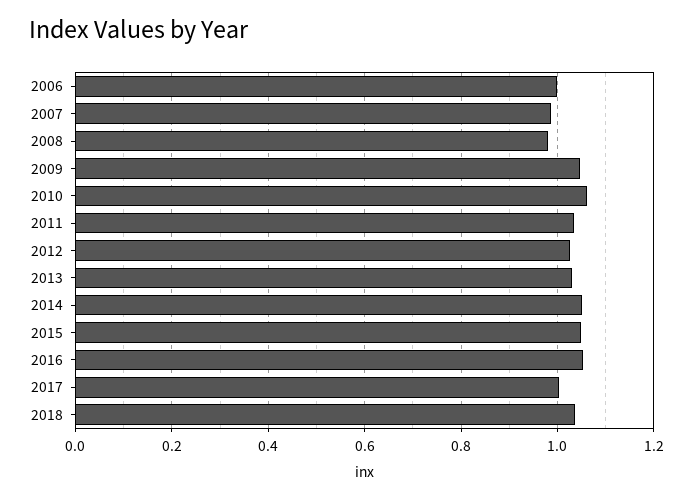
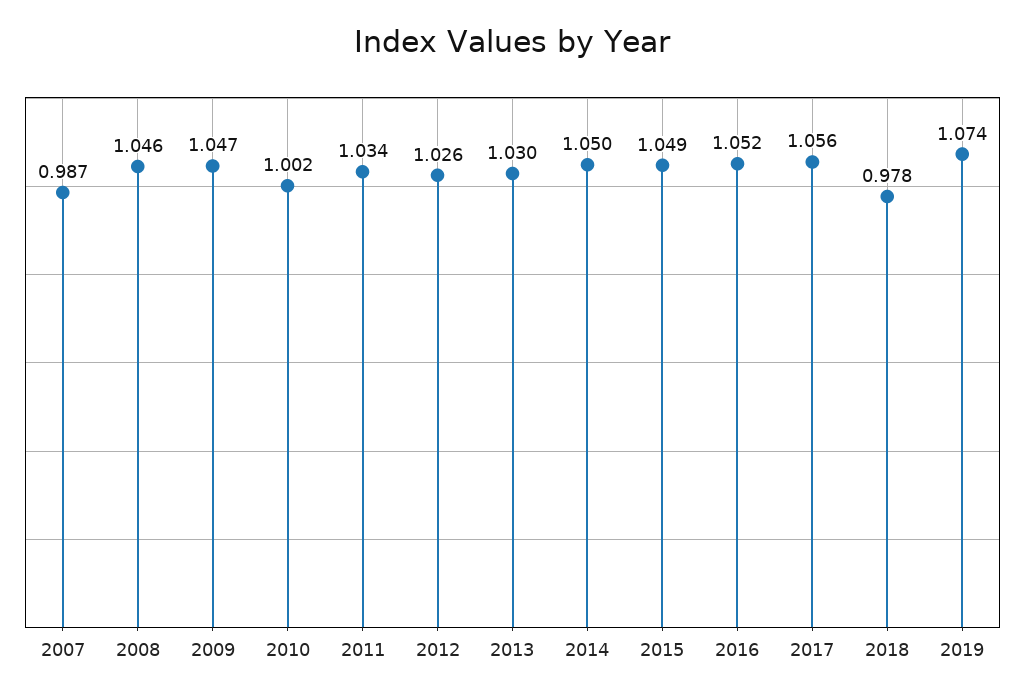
2006: 1 -> none
2008: 0.98 -> 1.046
2010: 1.06 -> 1.002
2017: 1 -> 1.056
2018: 1.04 -> 0.978
2019: none -> 1.074

